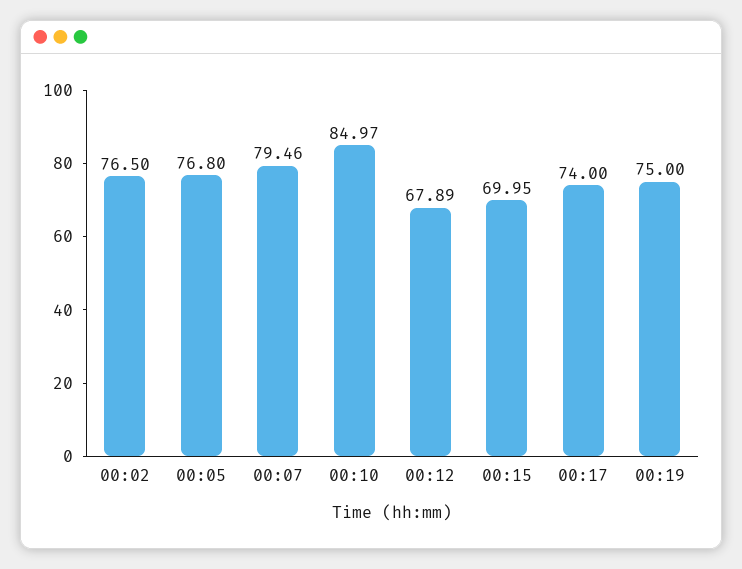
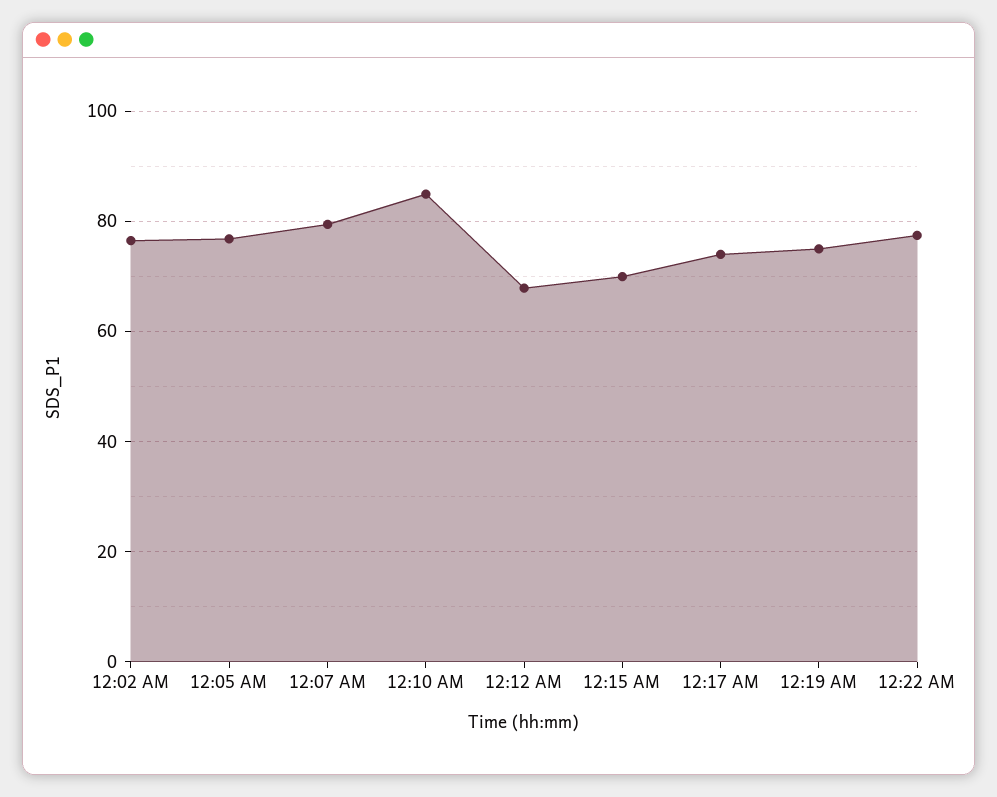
12:22 AM: none -> 78

